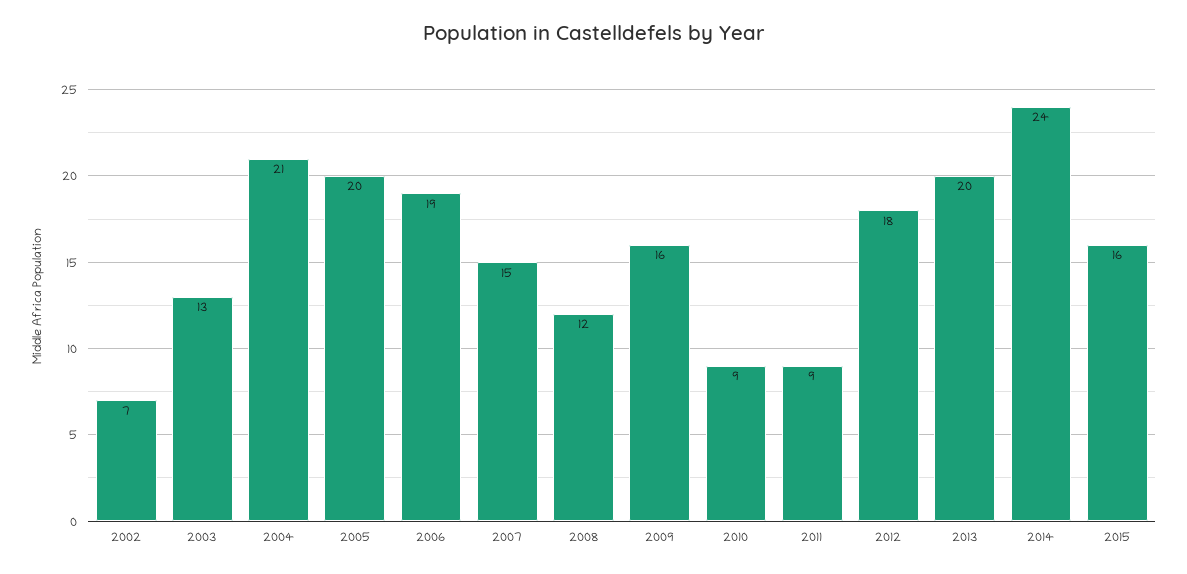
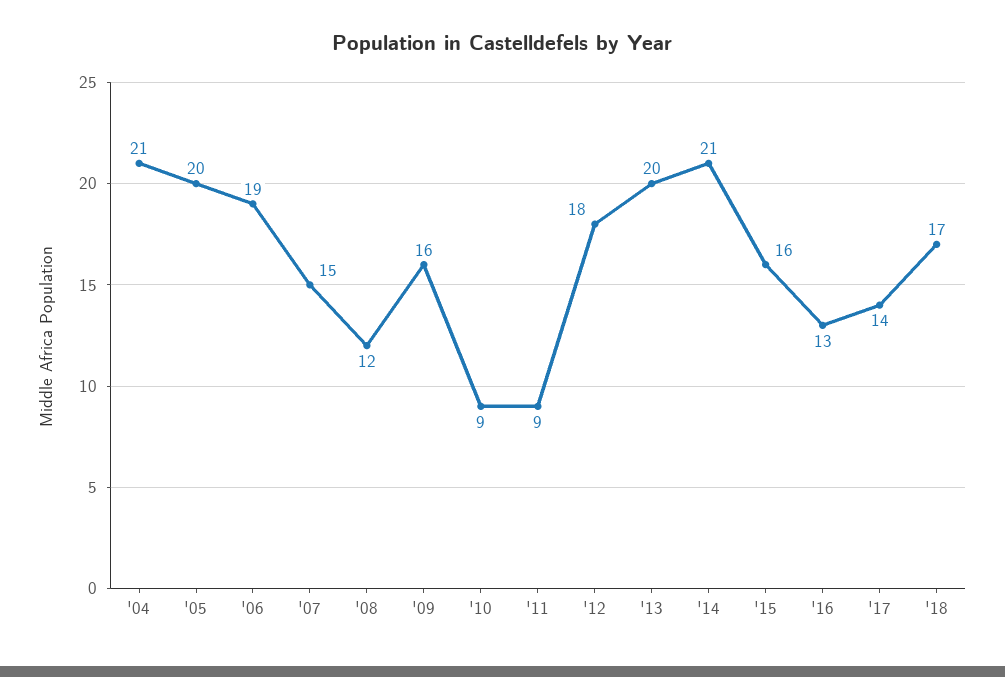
2002: 7 -> none
2003: 13 -> none
2014: 24 -> 21
'16: none -> 13
'17: none -> 14
'18: none -> 17

